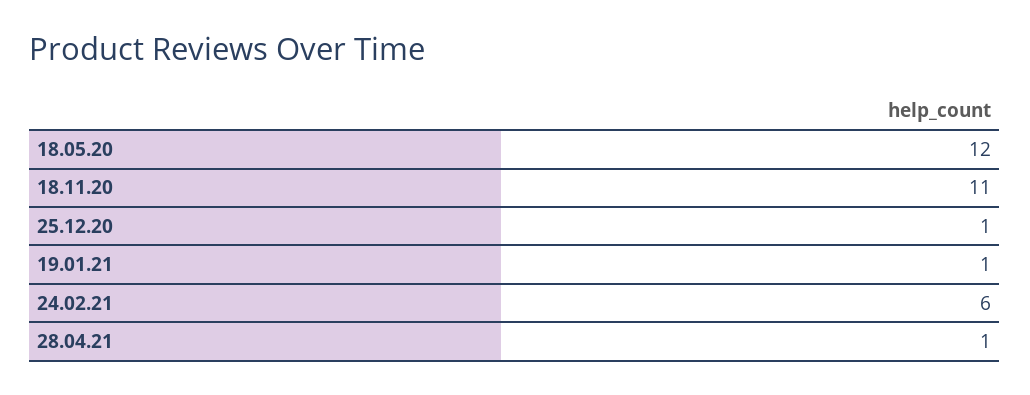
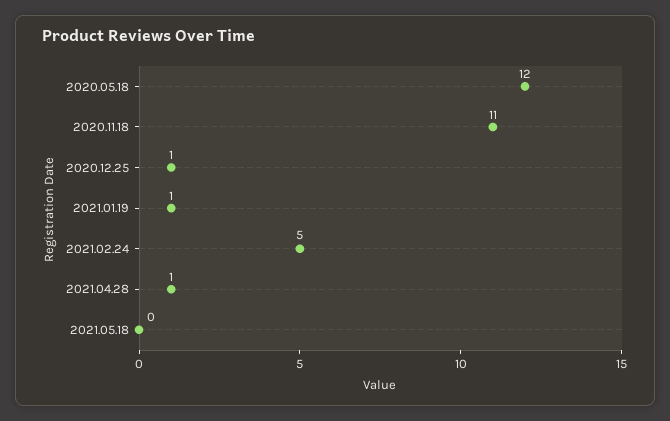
24.02.21: 6 -> 5
2021.05.18: none -> 0

